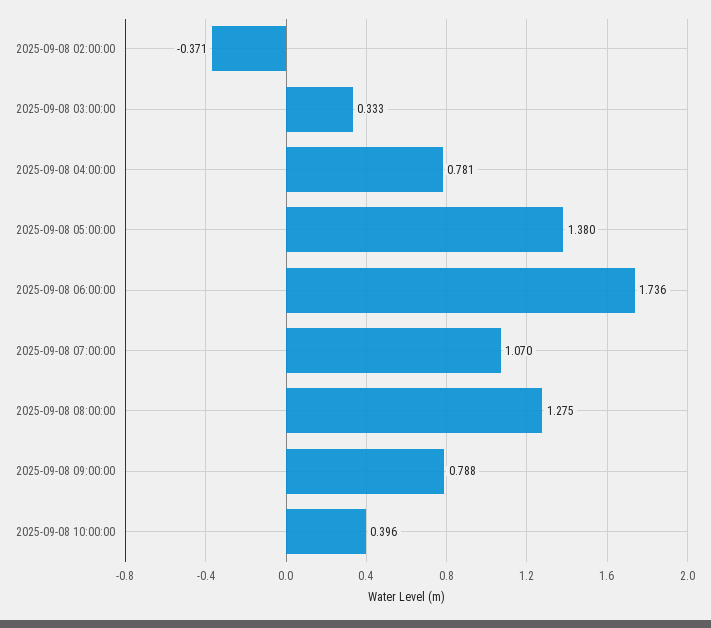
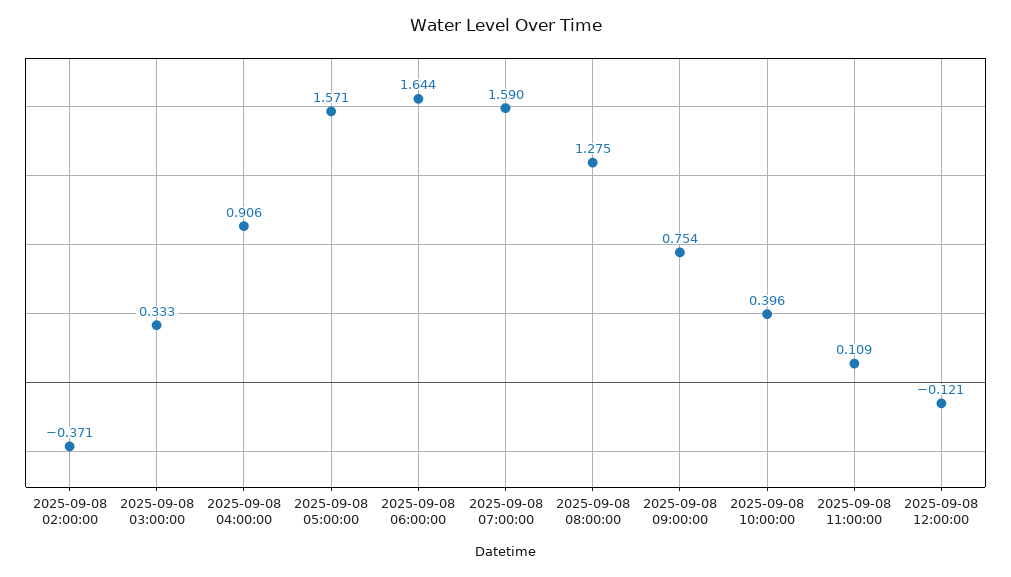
2025-09-08 04:00:00: 0.781 -> 0.906
2025-09-08 05:00:00: 1.38 -> 1.571
2025-09-08 06:00:00: 1.736 -> 1.644
2025-09-08 07:00:00: 1.07 -> 1.59
2025-09-08 09:00:00: 0.788 -> 0.754
2025-09-08 11:00:00: none -> 0.109
2025-09-08 12:00:00: none -> -0.121

